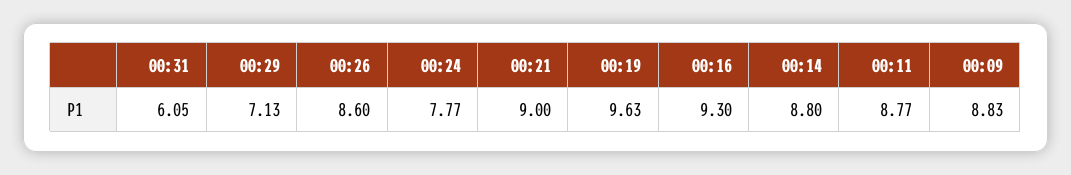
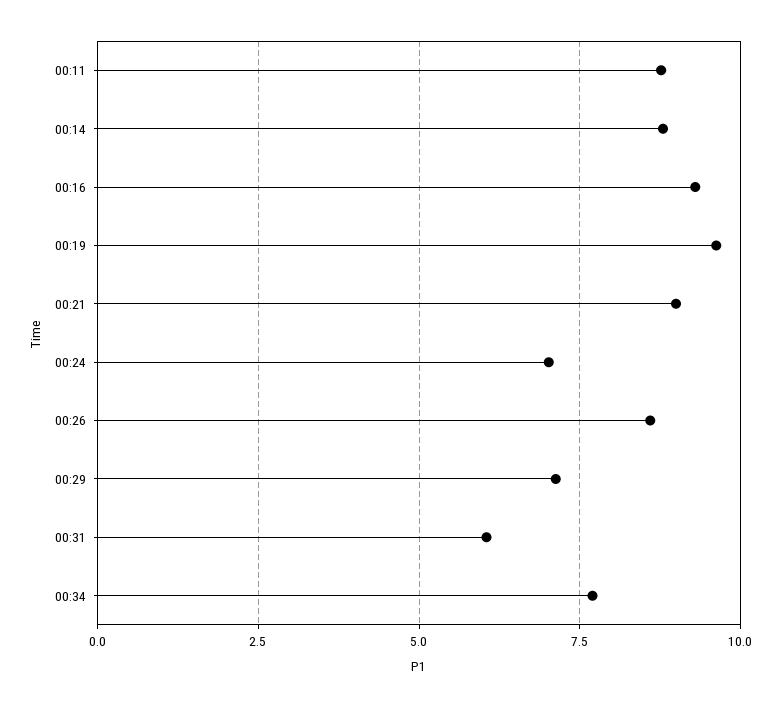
00:24: 7.77 -> 7
00:09: 8.83 -> none
00:34: none -> 7.75

